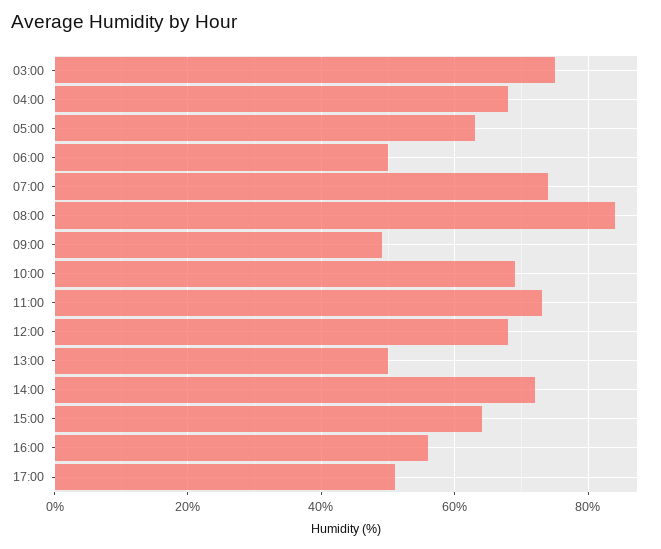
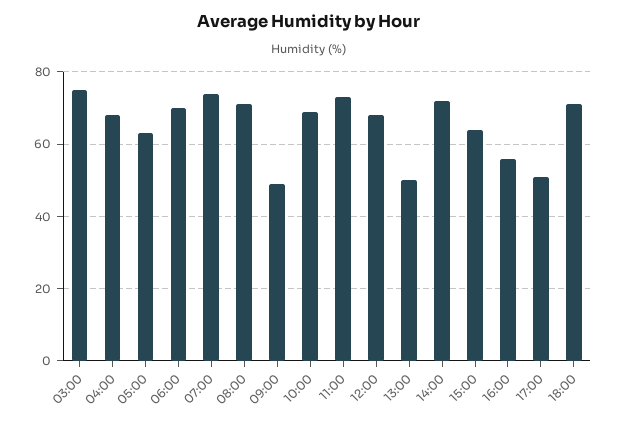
06:00: 50 -> 70
08:00: 85 -> 70
18:00: none -> 70

